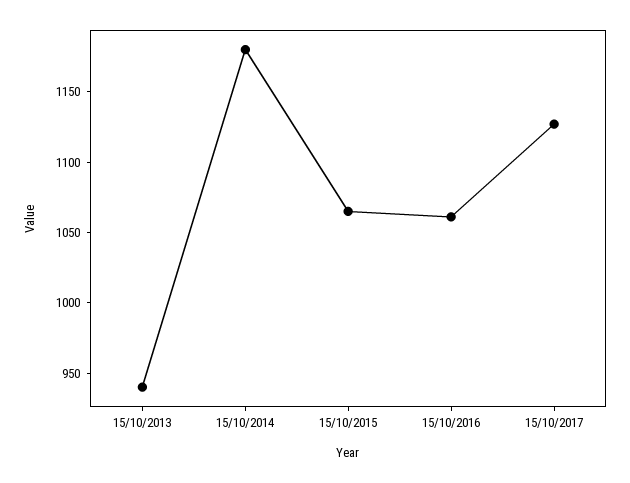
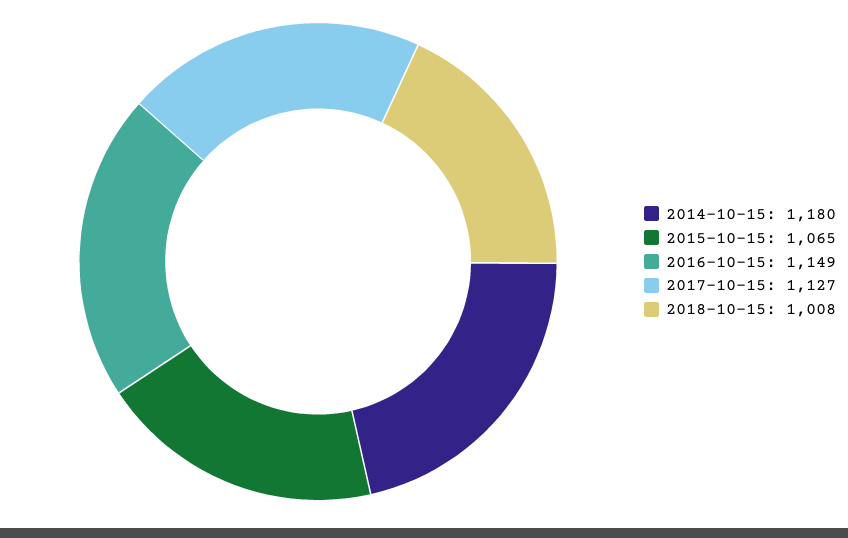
15/10/2013: 940 -> none
15/10/2016: 1060 -> 1149
2018-10-15: none -> 1008

